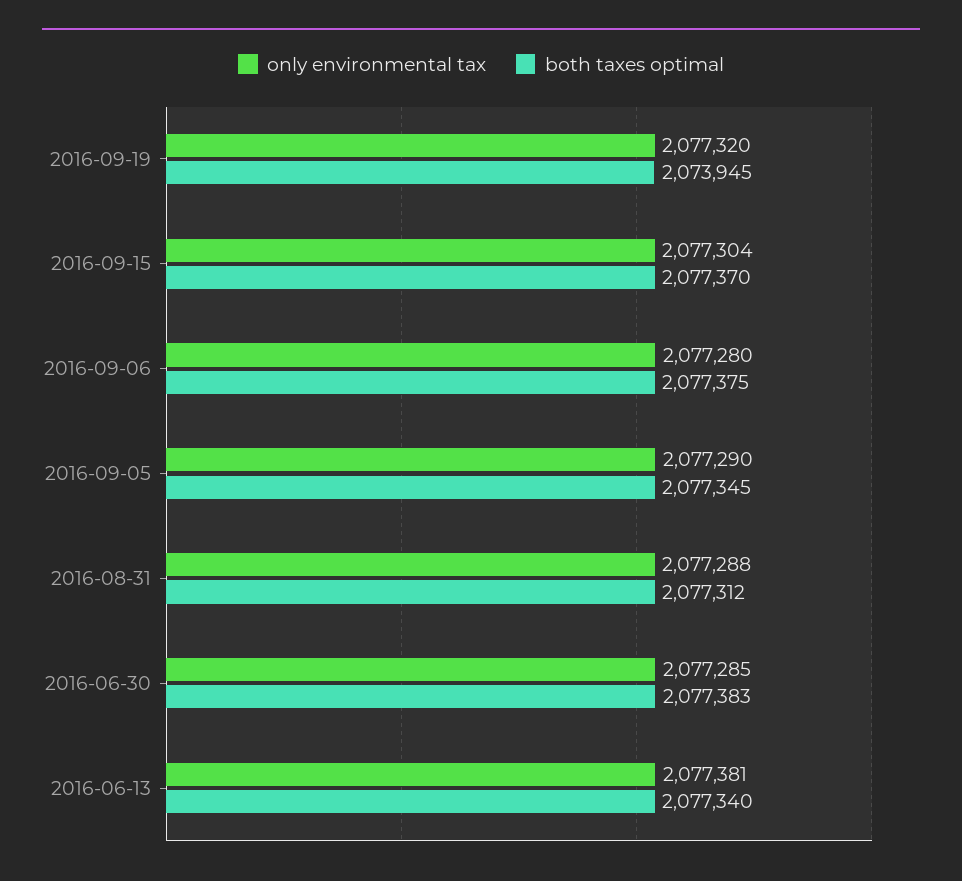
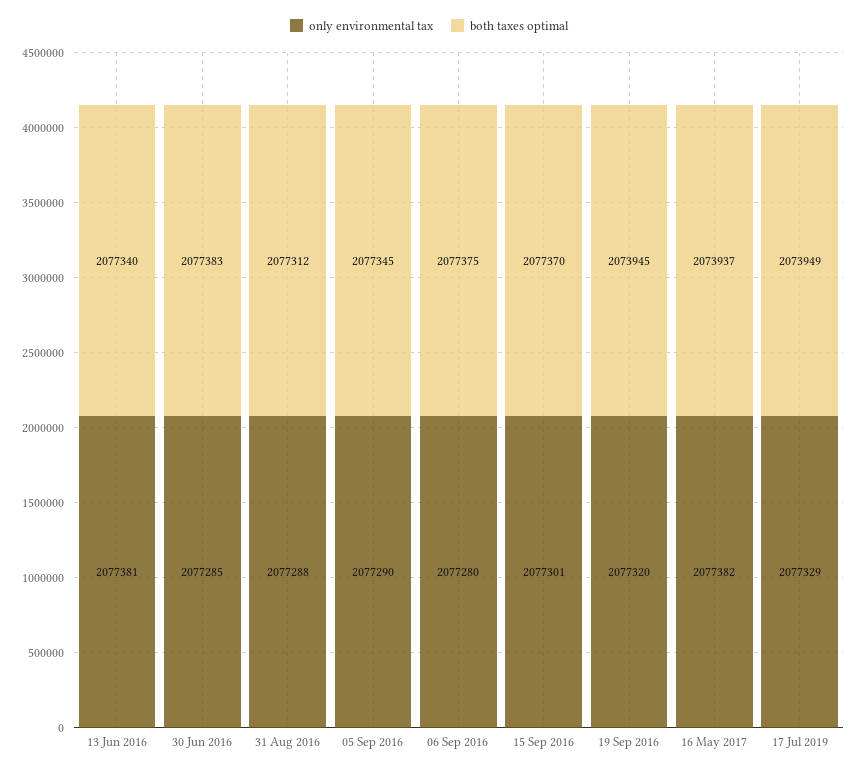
only environmental tax, 2016-09-15: 2077304 -> 2077301
only environmental tax, 16 May 2017: none -> 2077382
both taxes optimal, 16 May 2017: none -> 2073937
only environmental tax, 17 Jul 2019: none -> 2077329
both taxes optimal, 17 Jul 2019: none -> 2073949

